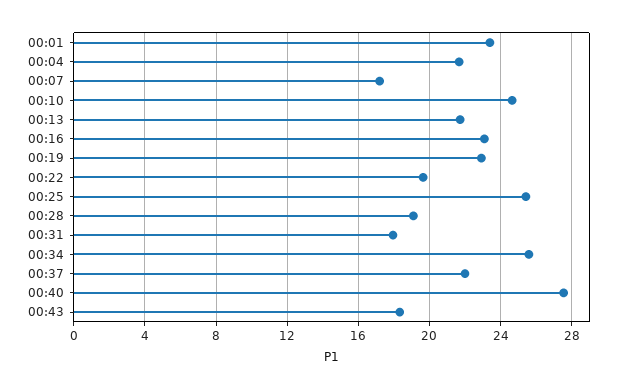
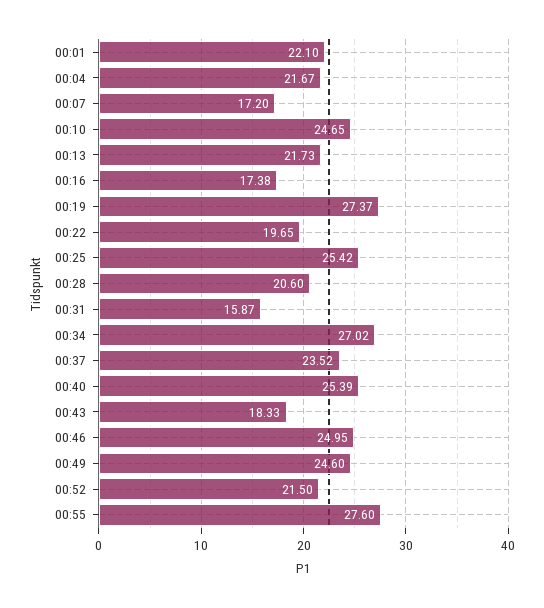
00:01: 23.5 -> 22.1
00:16: 23 -> 17.38
00:19: 23 -> 27.37
00:28: 19 -> 20.6
00:31: 18 -> 15.87
00:34: 25.5 -> 27.02
00:37: 22 -> 23.52
00:40: 27.5 -> 25.39
00:46: none -> 24.95
00:49: none -> 24.6
00:52: none -> 21.5
00:55: none -> 27.6

